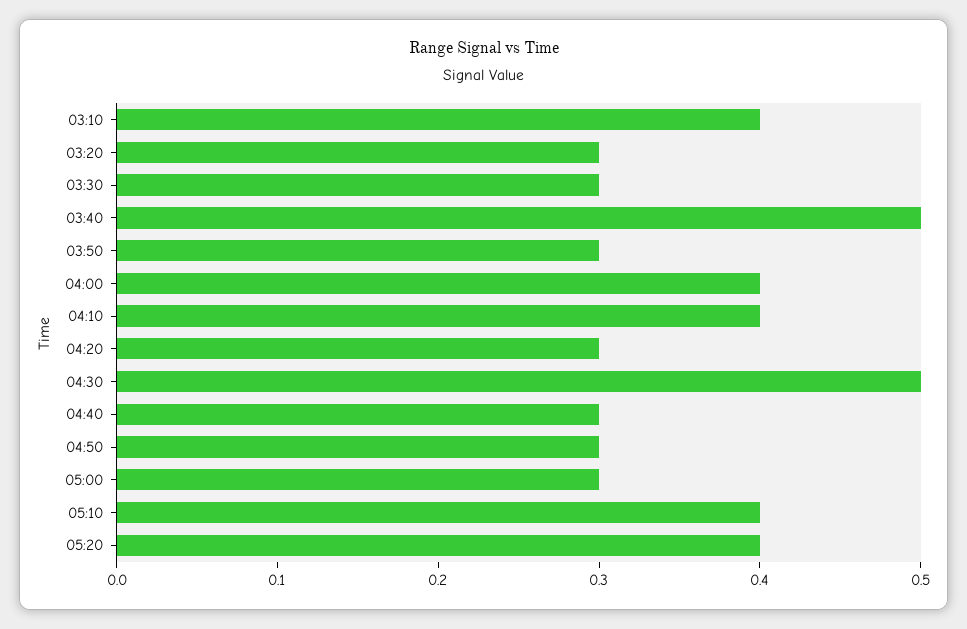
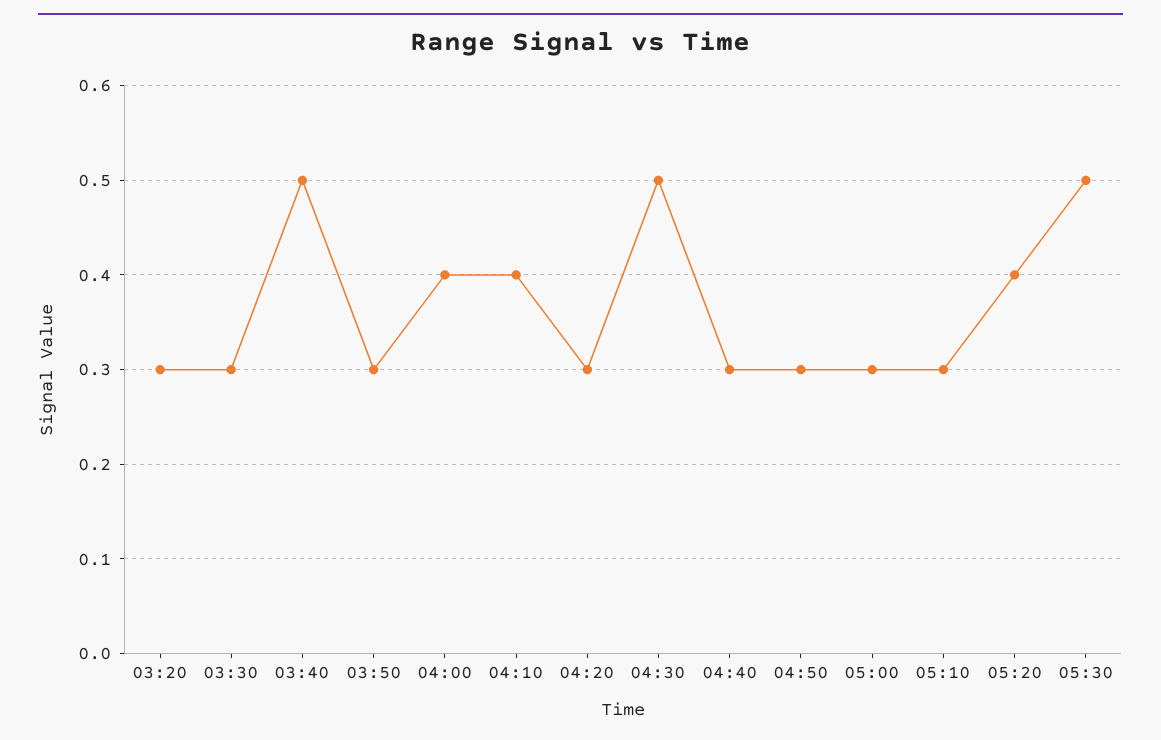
03:10: 0.4 -> none
05:10: 0.4 -> 0.3
05:30: none -> 0.5

